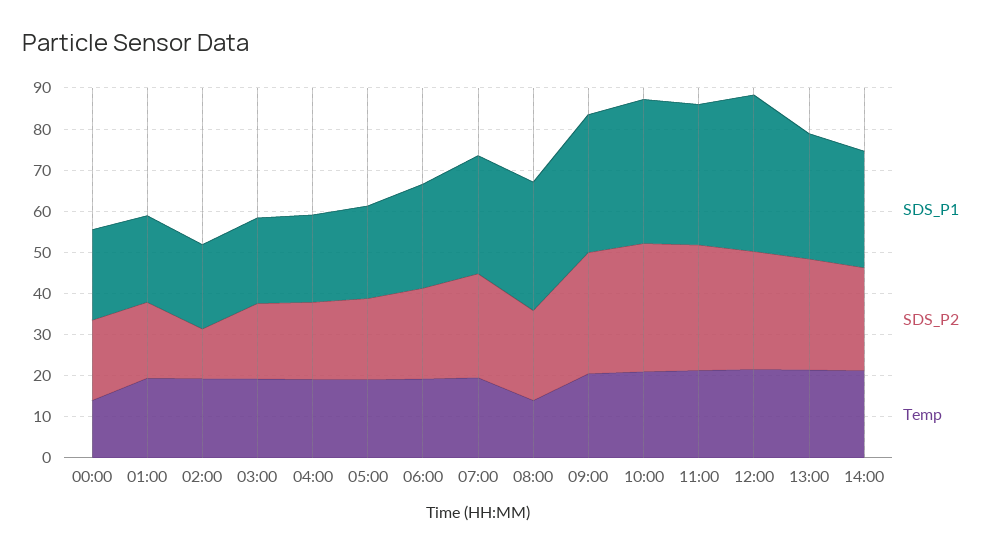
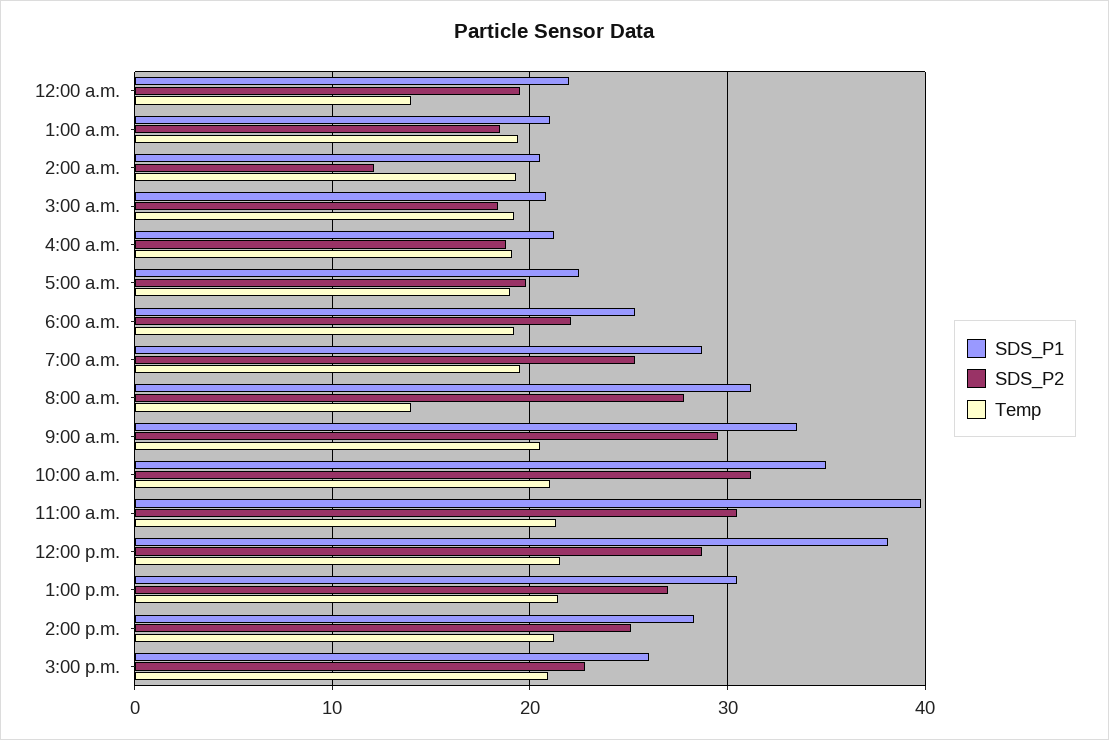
SDS_P2, 08:00: 22 -> 28
SDS_P1, 11:00: 34 -> 40
SDS_P1, 3:00 p.m.: none -> 26
SDS_P2, 3:00 p.m.: none -> 23
Temp, 3:00 p.m.: none -> 21

